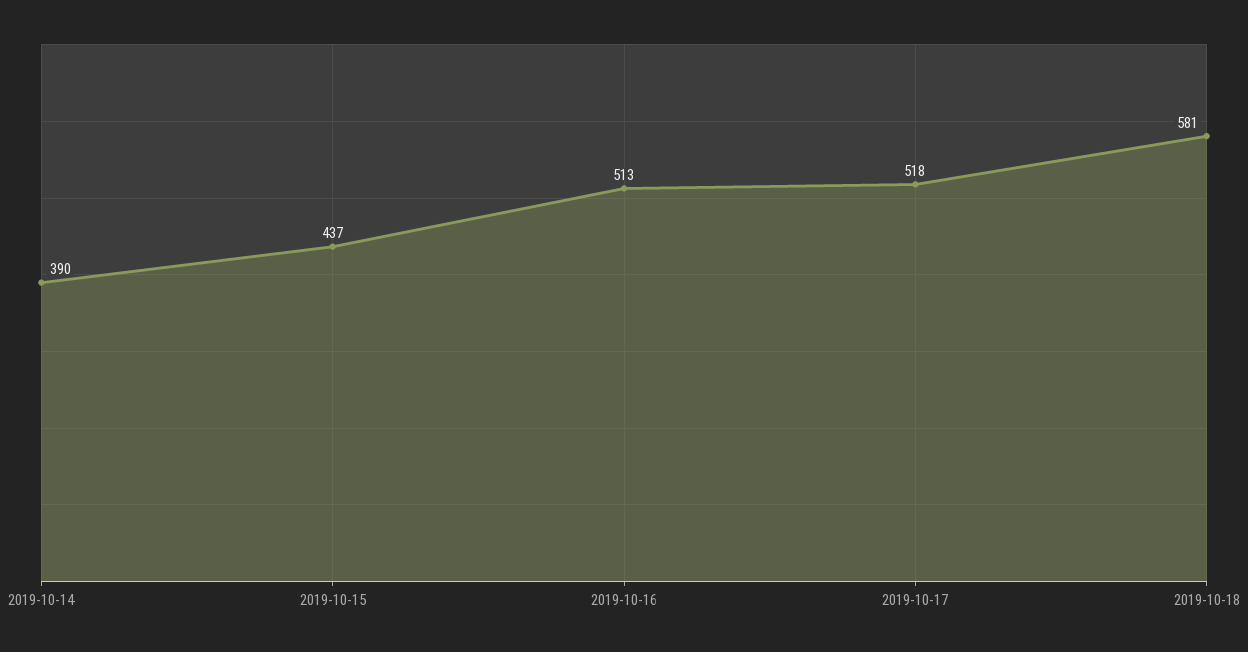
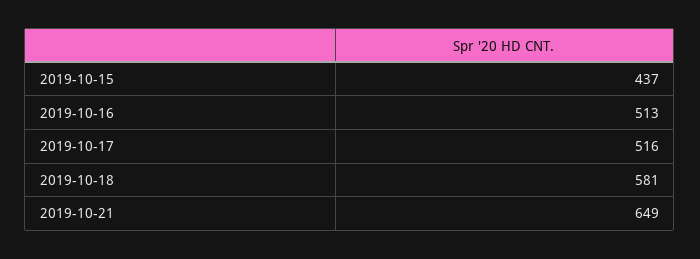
2019-10-14: 390 -> none
2019-10-17: 518 -> 516
2019-10-21: none -> 649

